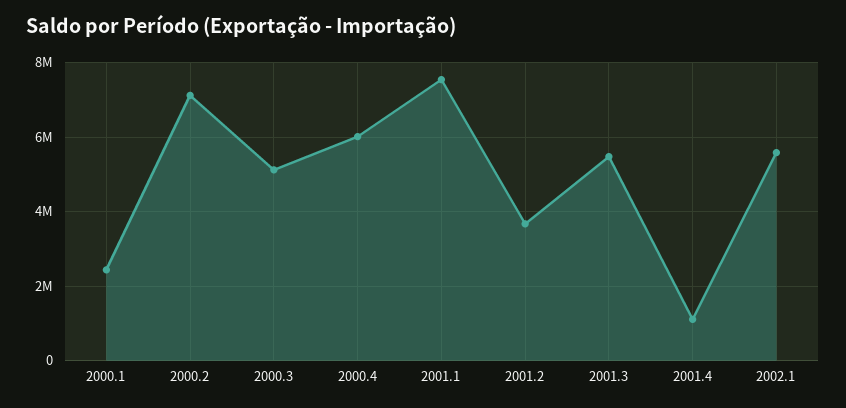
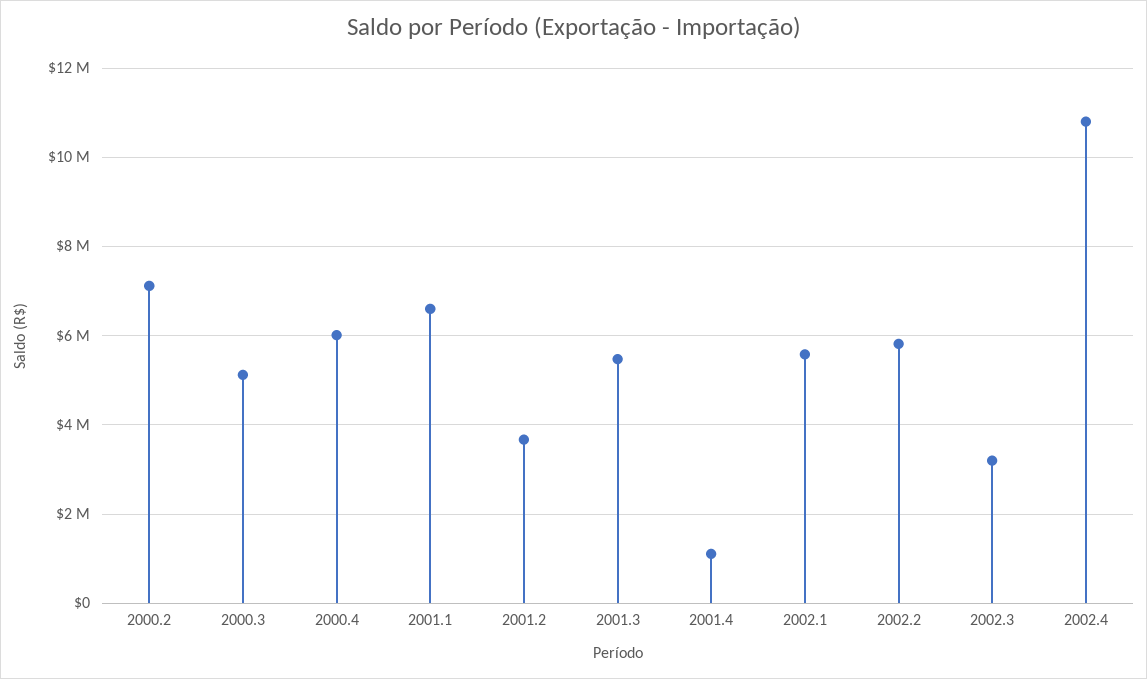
2000.1: 2400000 -> none
2001.1: 7600000 -> 6600000
2002.2: none -> 5800000
2002.3: none -> 3200000
2002.4: none -> 10800000

